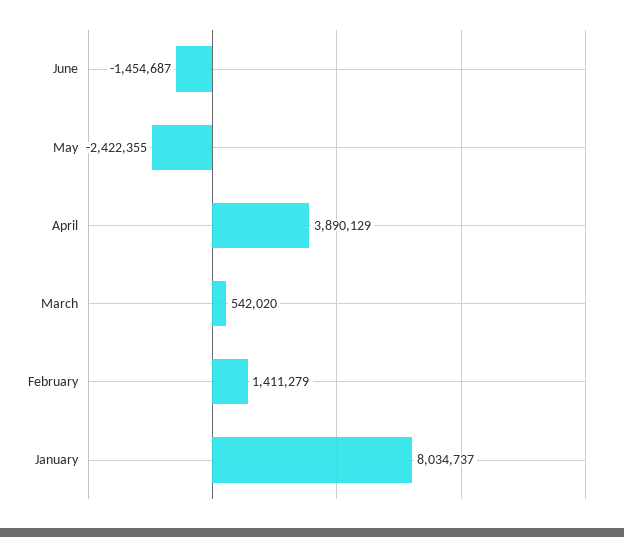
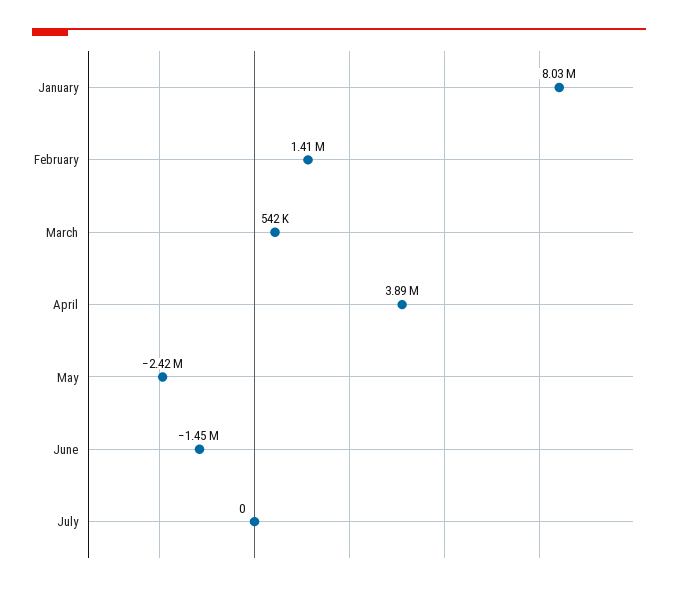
July: none -> 0

